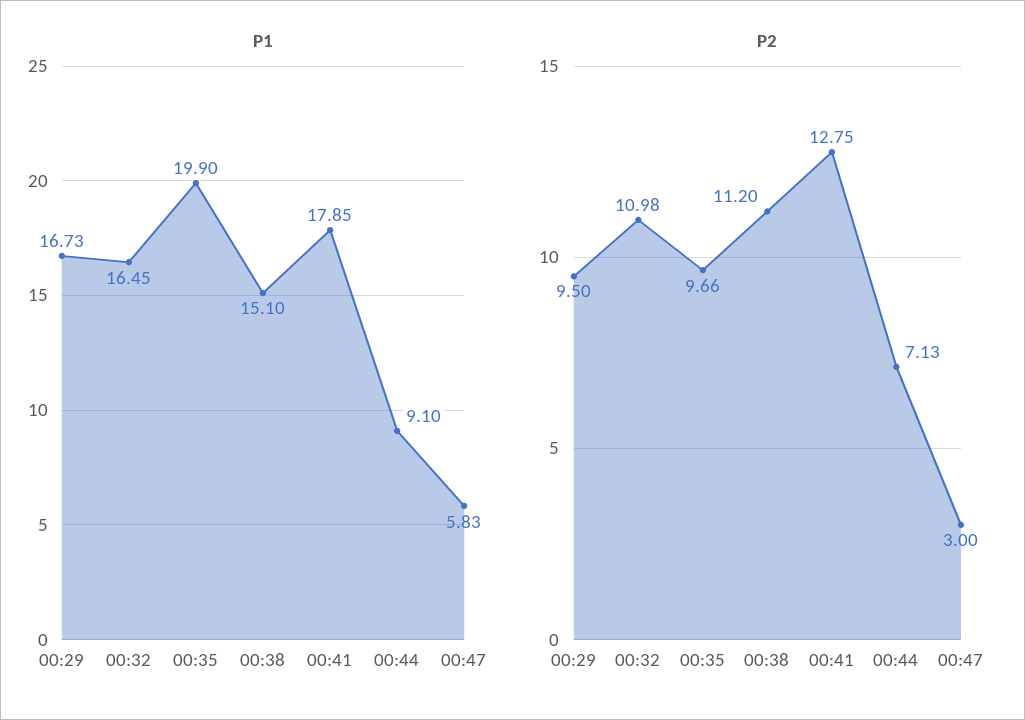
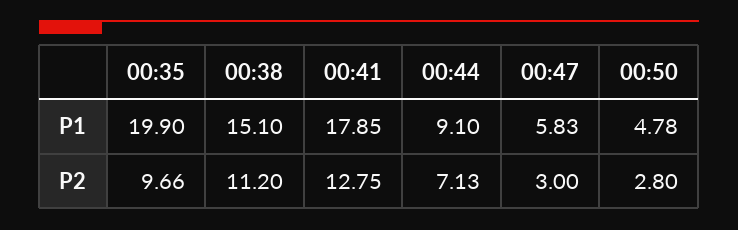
P1, 00:29: 16.73 -> none
P1, 00:32: 16.45 -> none
P2, 00:29: 9.5 -> none
P2, 00:32: 10.98 -> none
P1, 00:50: none -> 4.78
P2, 00:50: none -> 2.8

